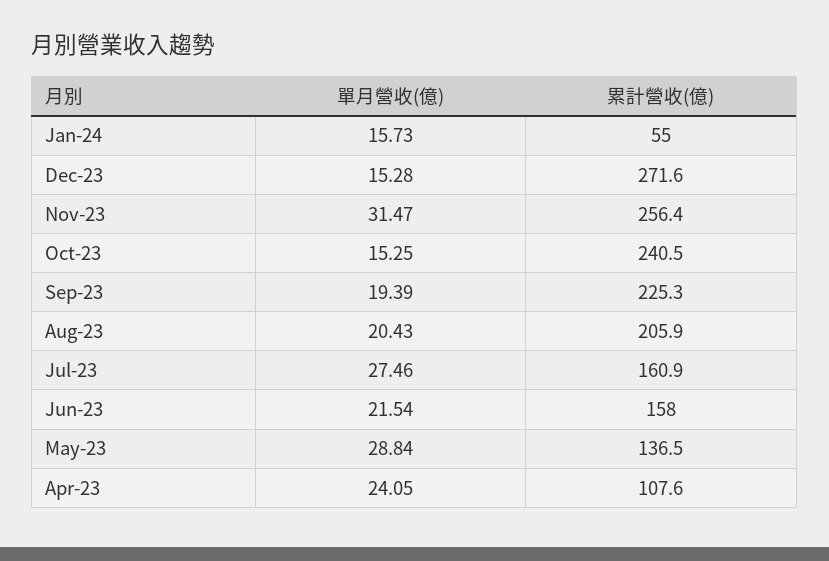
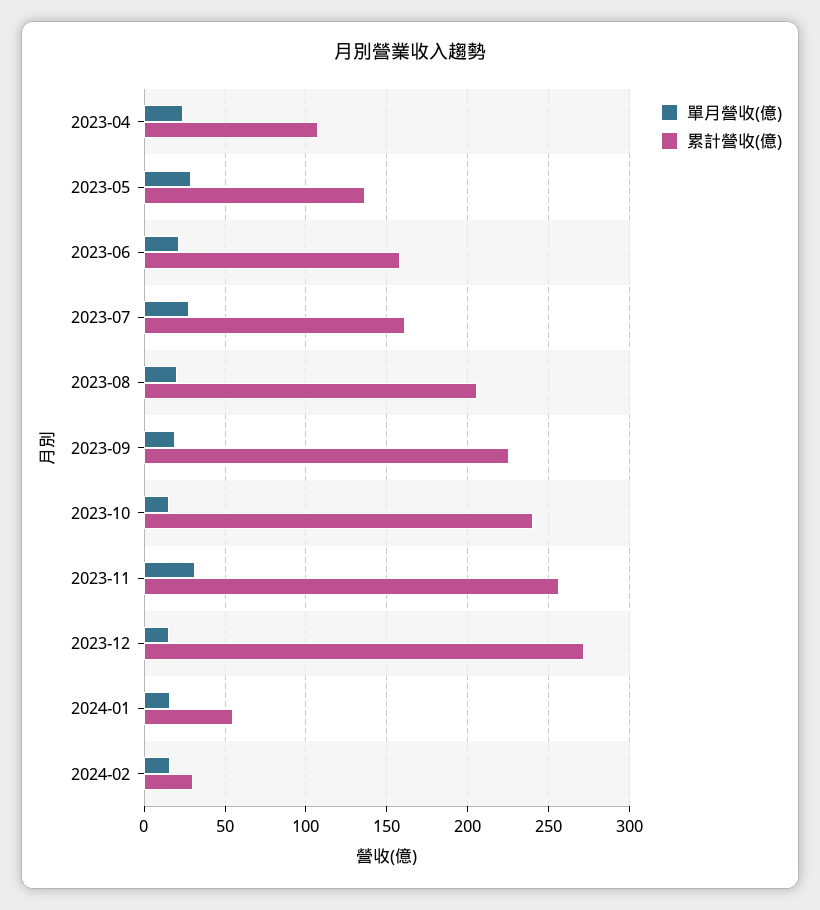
單月營收(億), 2024-02: none -> 15
累計營收(億), 2024-02: none -> 30

